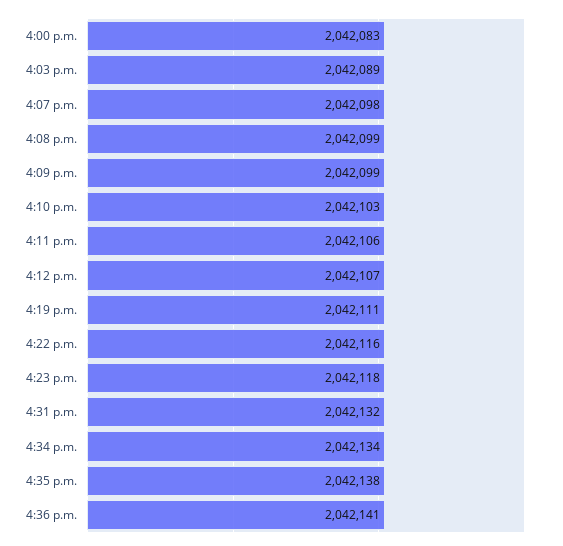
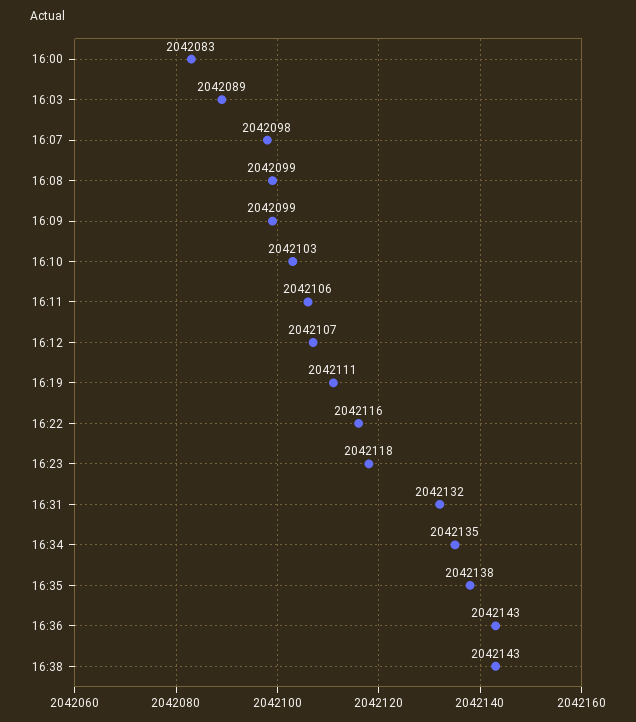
4:34 p.m.: 2042134 -> 2042135
4:36 p.m.: 2042141 -> 2042143
16:38: none -> 2042143

